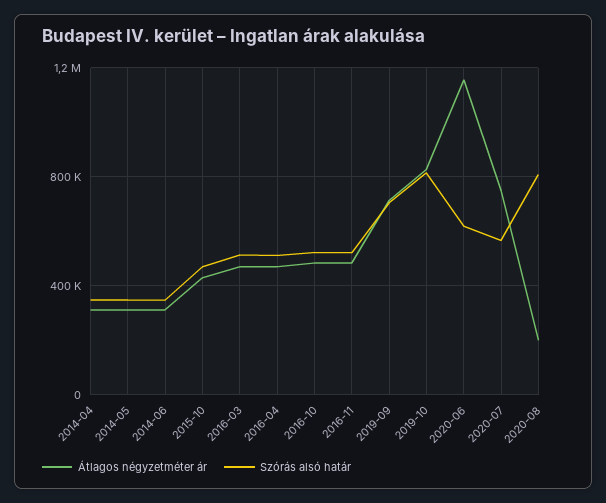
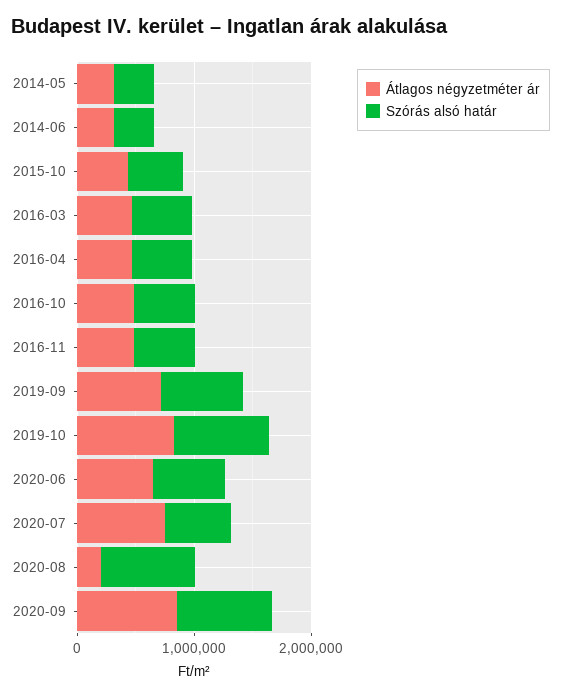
Átlagos négyzetméter ár, 2014-04: 300000 -> none
Szórás alsó határ, 2014-04: 350000 -> none
Átlagos négyzetméter ár, 2020-06: 1150000 -> 600000
Átlagos négyzetméter ár, 2020-09: none -> 800000
Szórás alsó határ, 2020-09: none -> 800000

